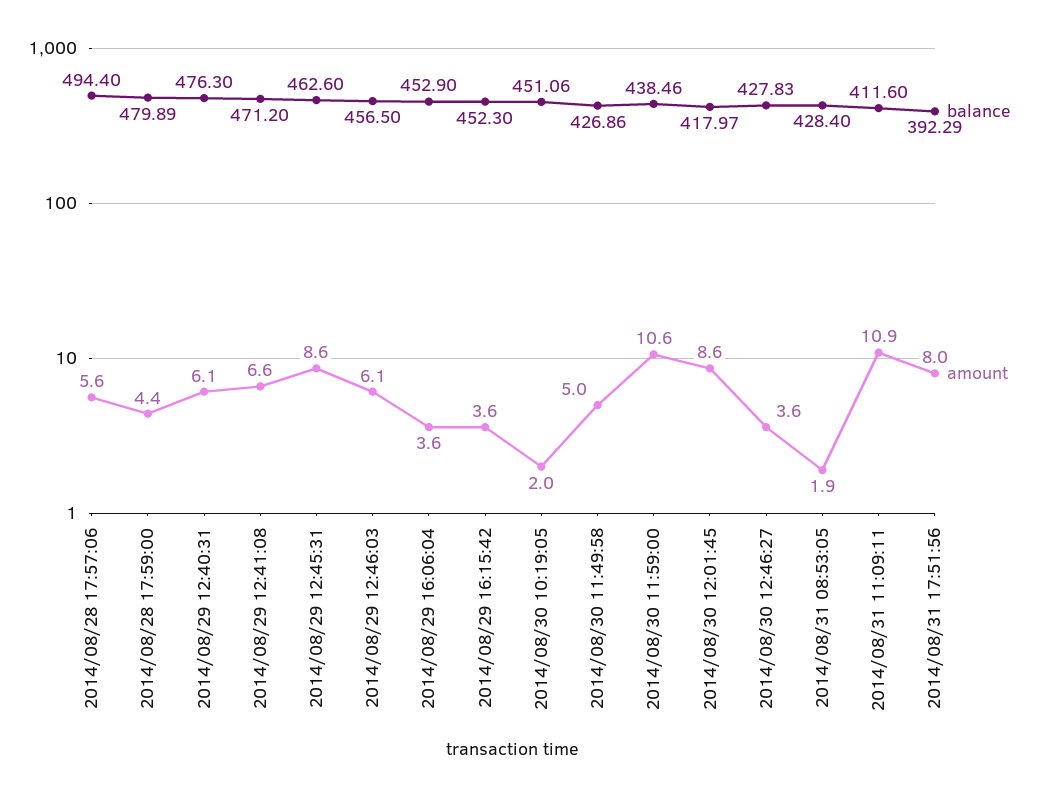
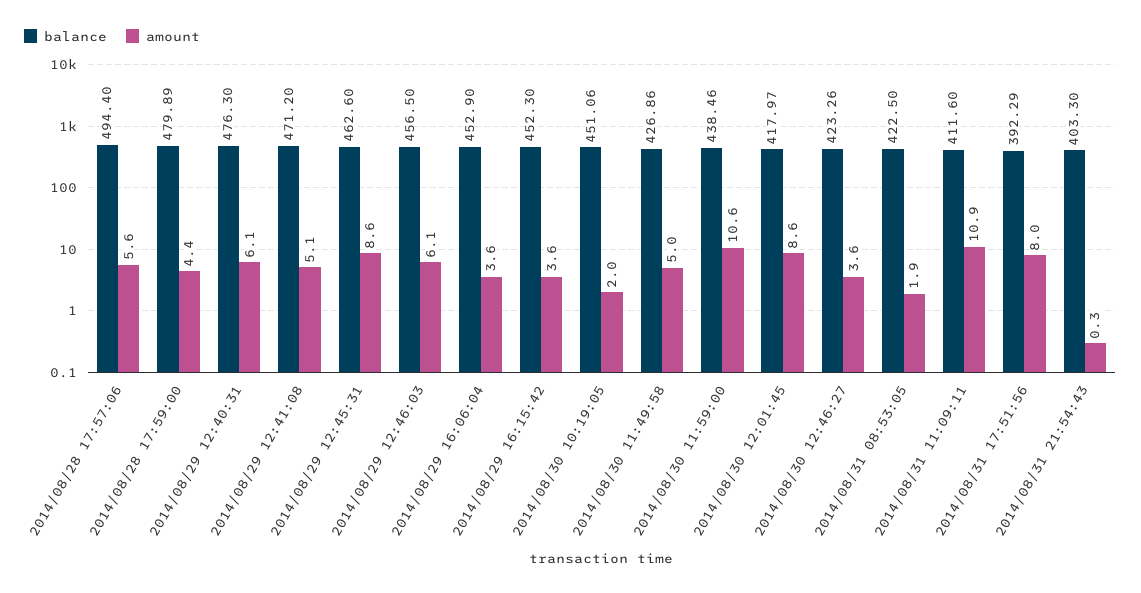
amount, 2014/08/29 12:41:08: 6.6 -> 5.1
balance, 2014/08/30 12:46:27: 427.83 -> 423.26
balance, 2014/08/31 08:53:05: 428.4 -> 422.5
balance, 2014/08/31 21:54:43: none -> 403.3
amount, 2014/08/31 21:54:43: none -> 0.3

